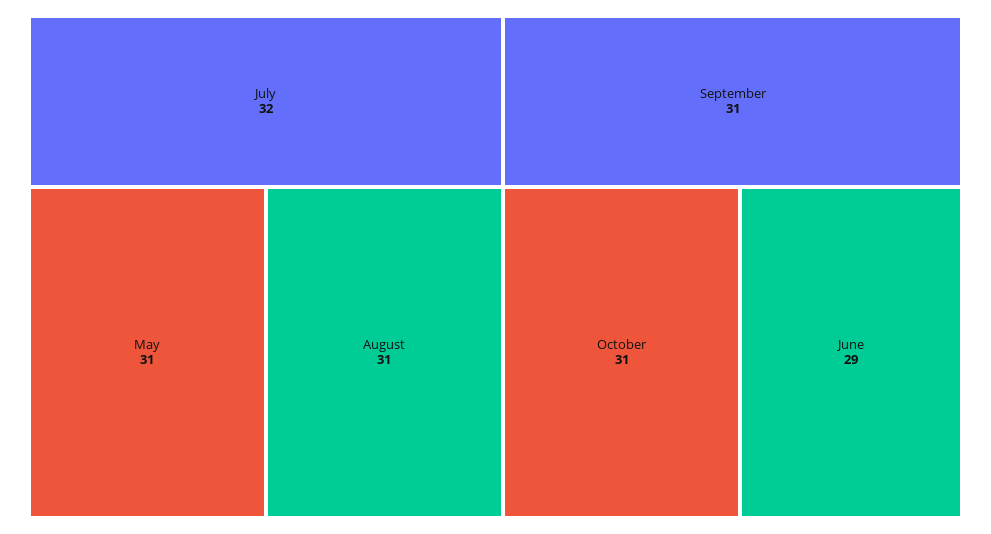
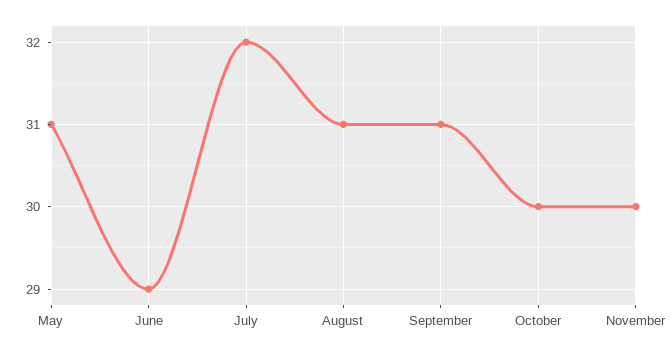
October: 31 -> 30
November: none -> 30

